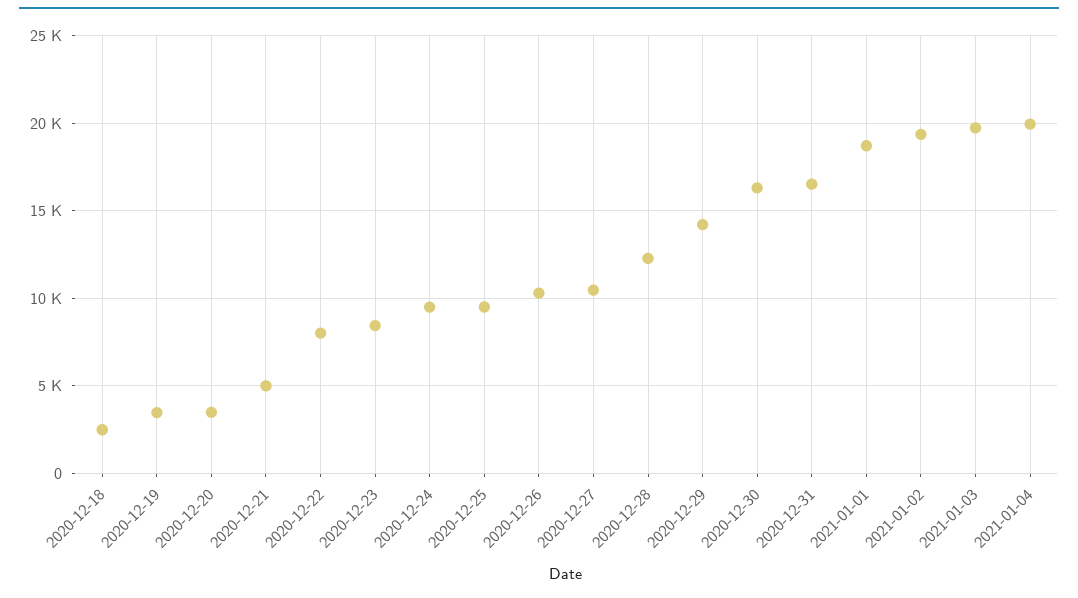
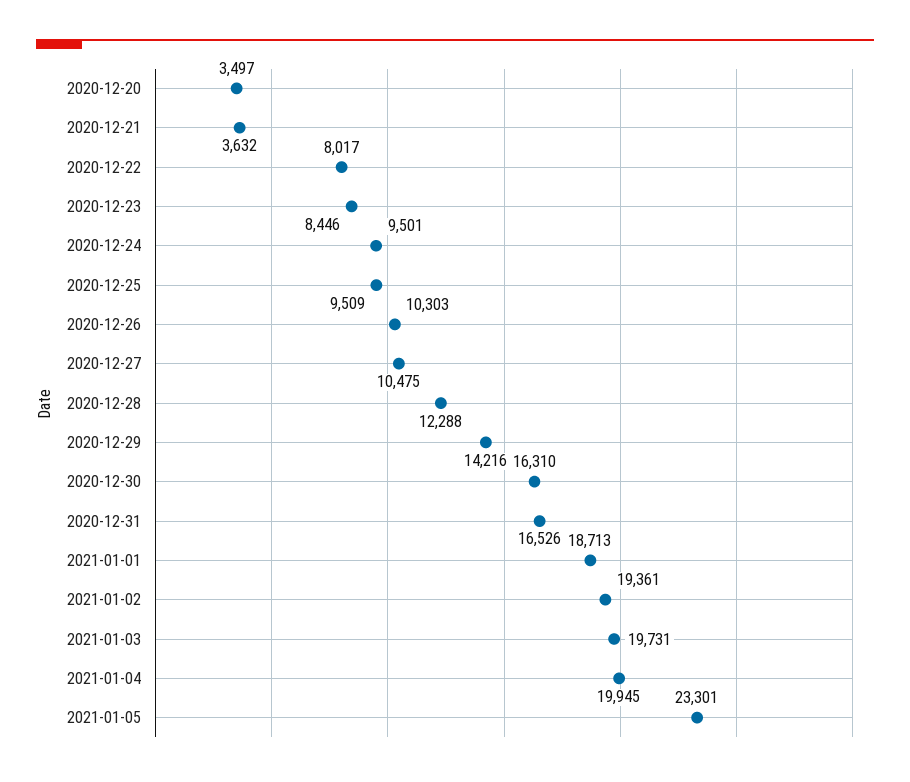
2020-12-18: 2500 -> none
2020-12-19: 3500 -> none
2020-12-21: 5000 -> 3632
2021-01-05: none -> 23301

